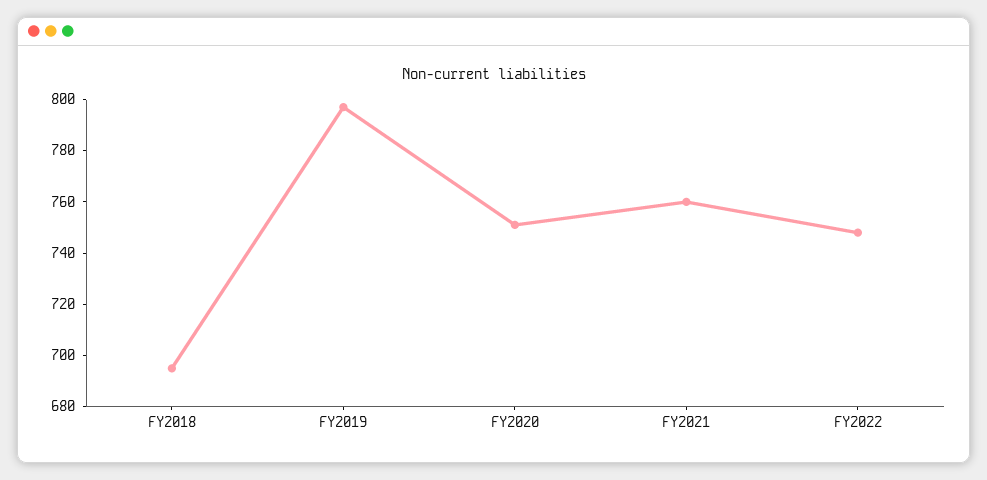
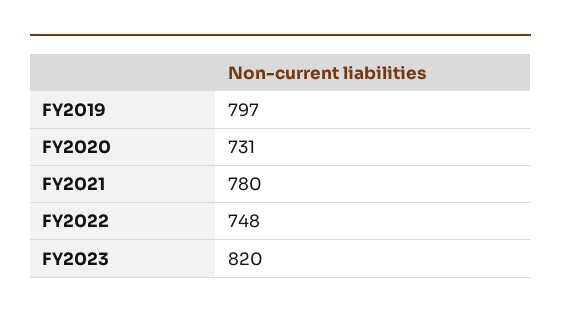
FY2018: 695 -> none
FY2020: 750 -> 731
FY2021: 760 -> 780
FY2023: none -> 820

